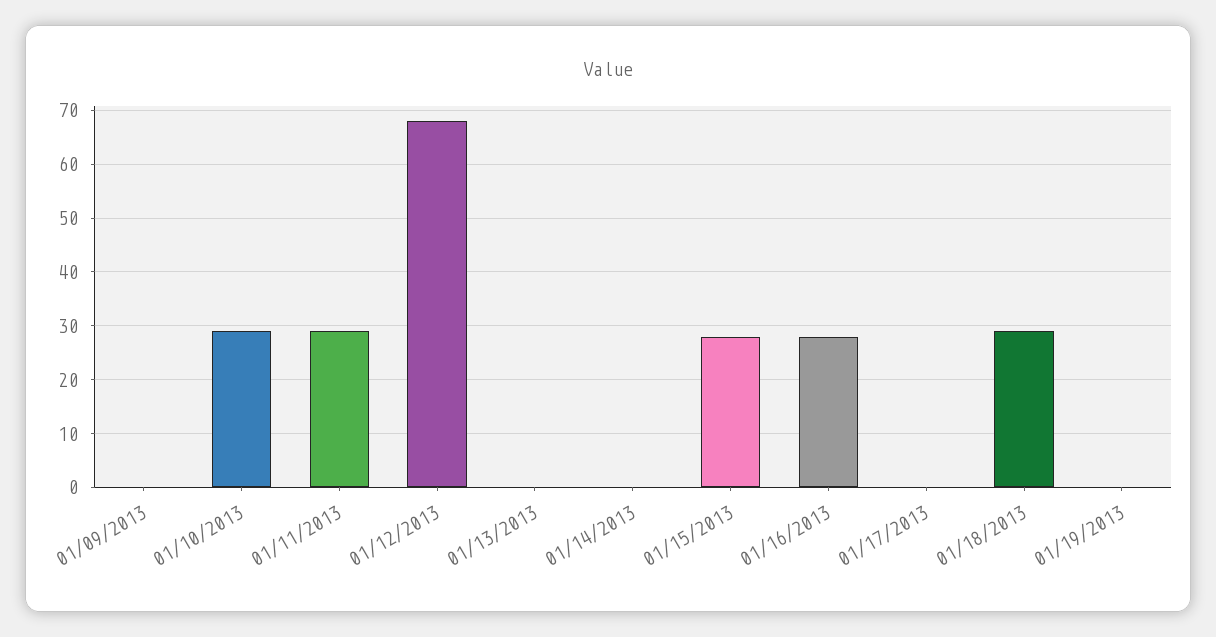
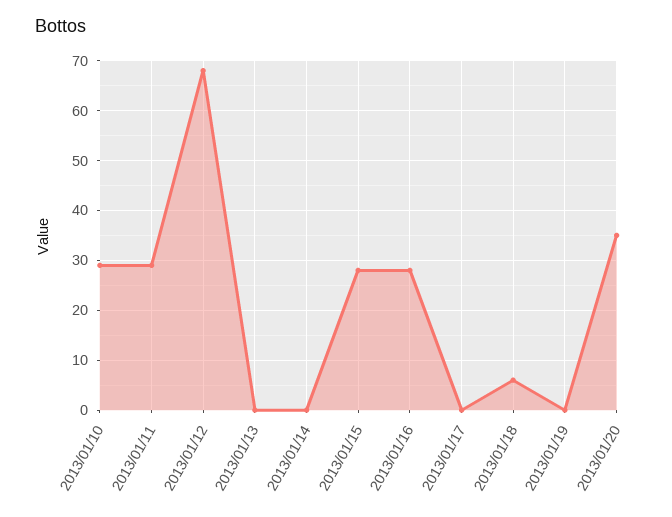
01/09/2013: 0 -> none
01/18/2013: 30 -> 5
2013/01/20: none -> 35

